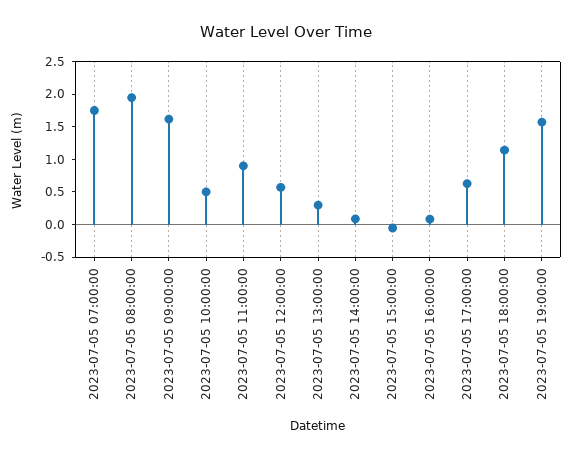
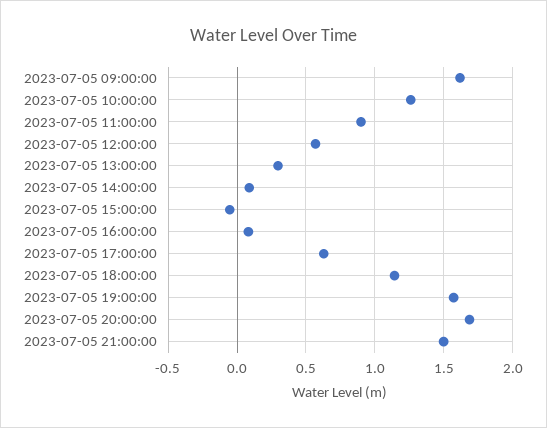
2023-07-05 07:00:00: 1.75 -> none
2023-07-05 08:00:00: 2 -> none
2023-07-05 10:00:00: 0.5 -> 1.25
2023-07-05 20:00:00: none -> 1.7
2023-07-05 21:00:00: none -> 1.5

